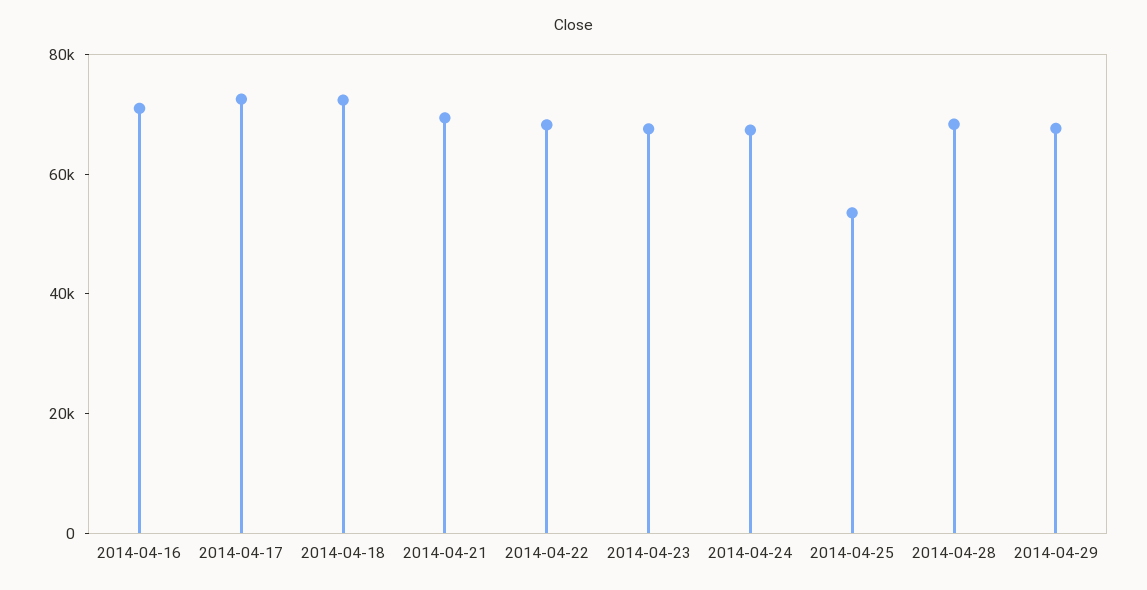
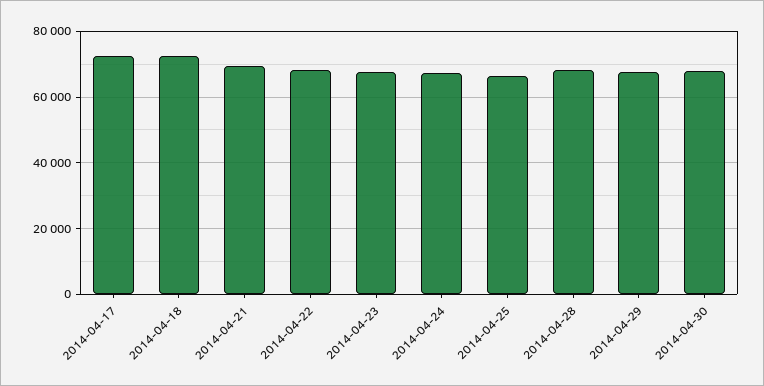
2014-04-16: 70000 -> none
2014-04-25: 55000 -> 66000
2014-04-30: none -> 68000

